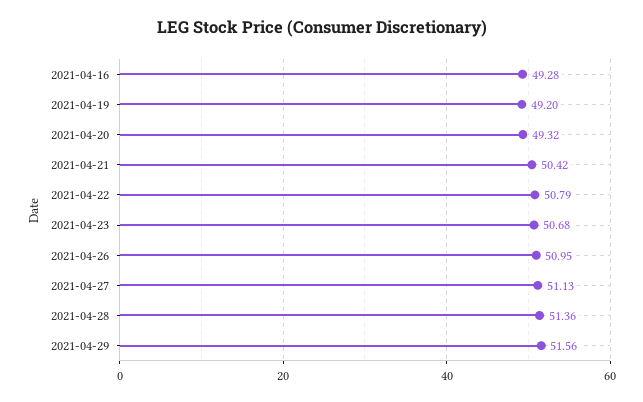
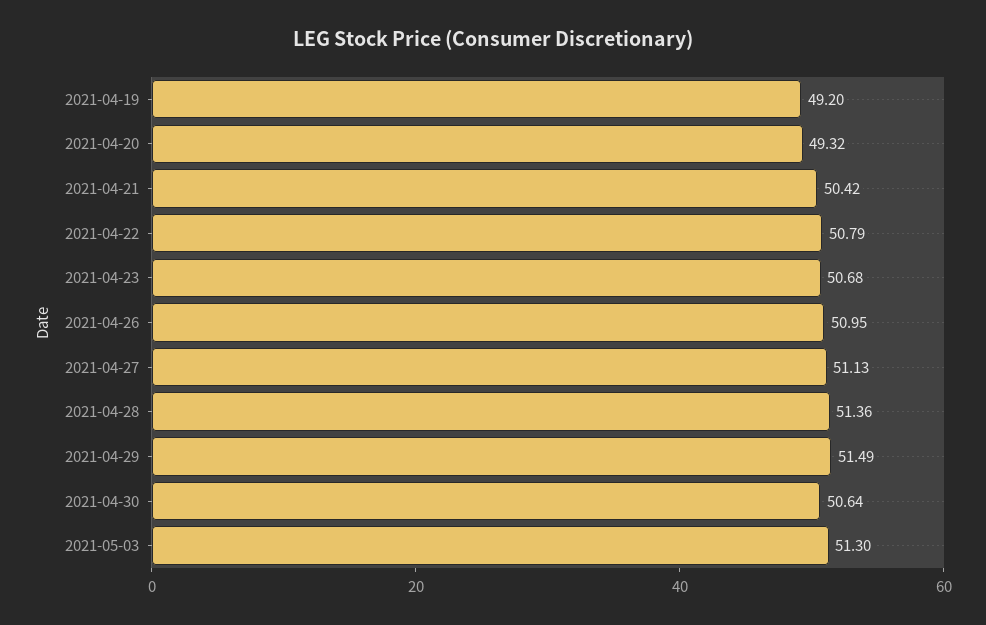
2021-04-16: 49.28 -> none
2021-04-29: 51.56 -> 51.49
2021-04-30: none -> 50.64
2021-05-03: none -> 51.3

